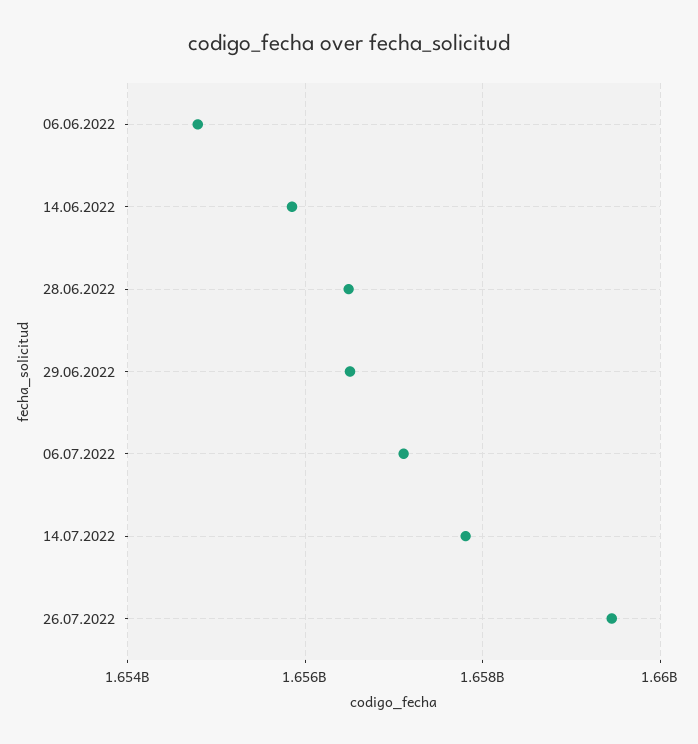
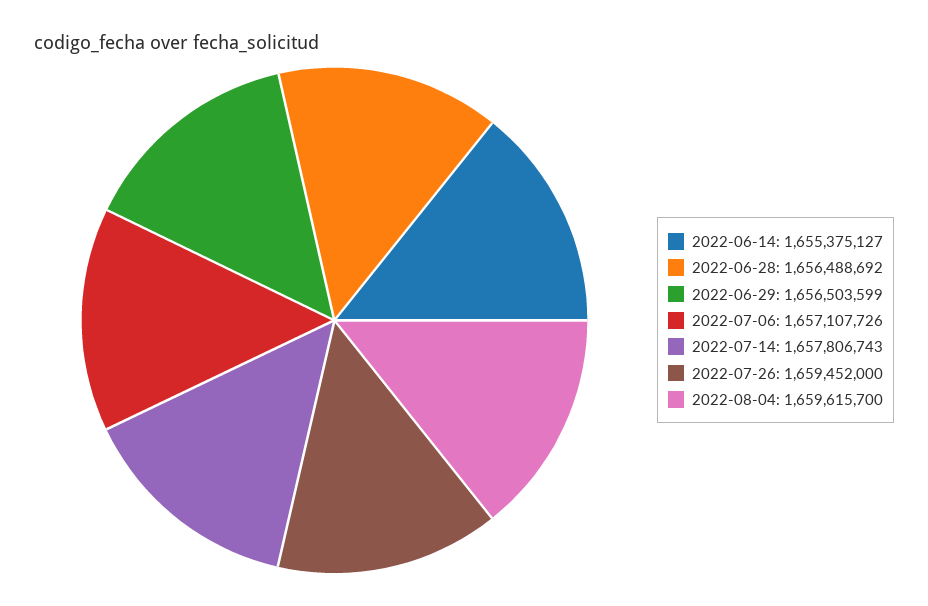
06.06.2022: 1654800000 -> none
14.06.2022: 1655800000 -> 1655375127
2022-08-04: none -> 1659615700

